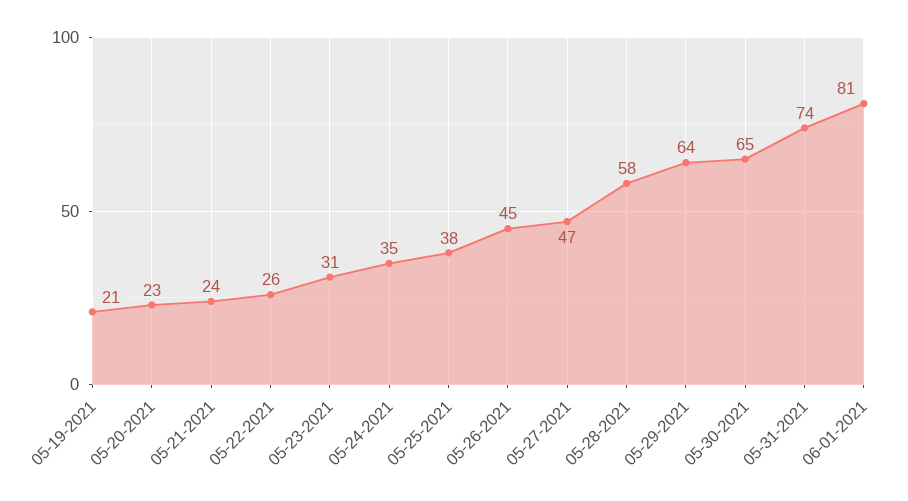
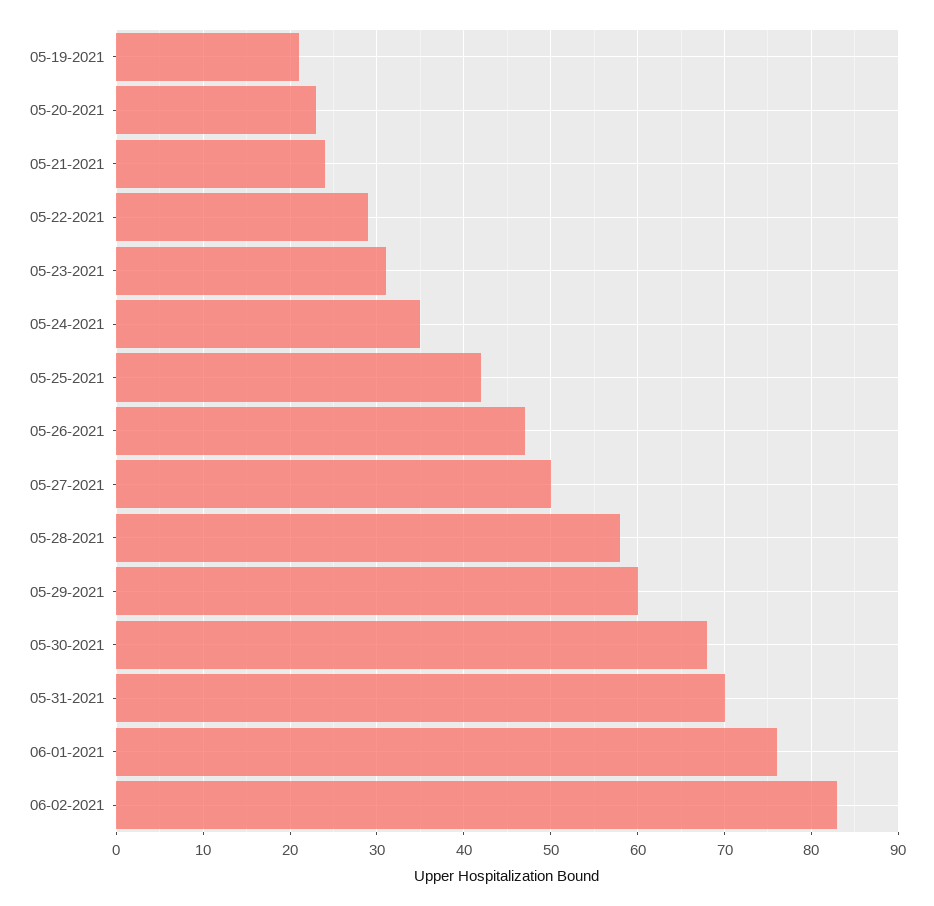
05-22-2021: 26 -> 29
05-25-2021: 38 -> 42
05-26-2021: 45 -> 47
05-27-2021: 47 -> 50
05-29-2021: 64 -> 60
05-30-2021: 65 -> 68
05-31-2021: 74 -> 70
06-01-2021: 81 -> 76
06-02-2021: none -> 83

